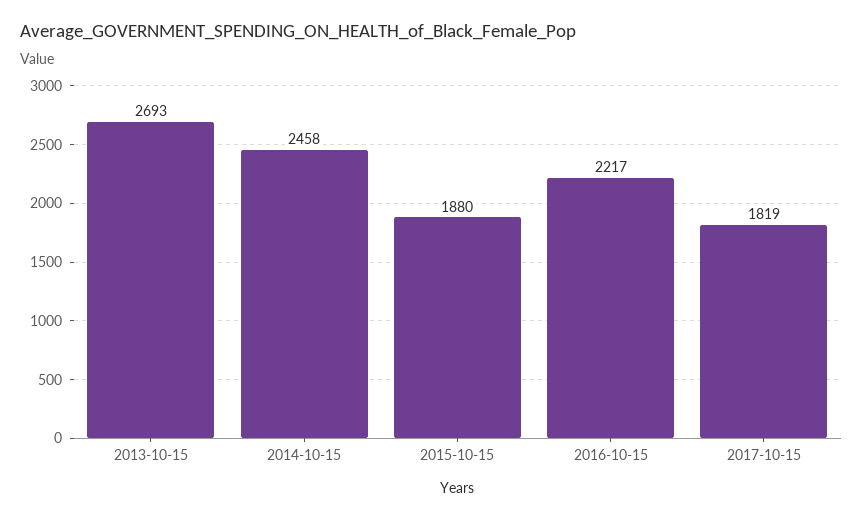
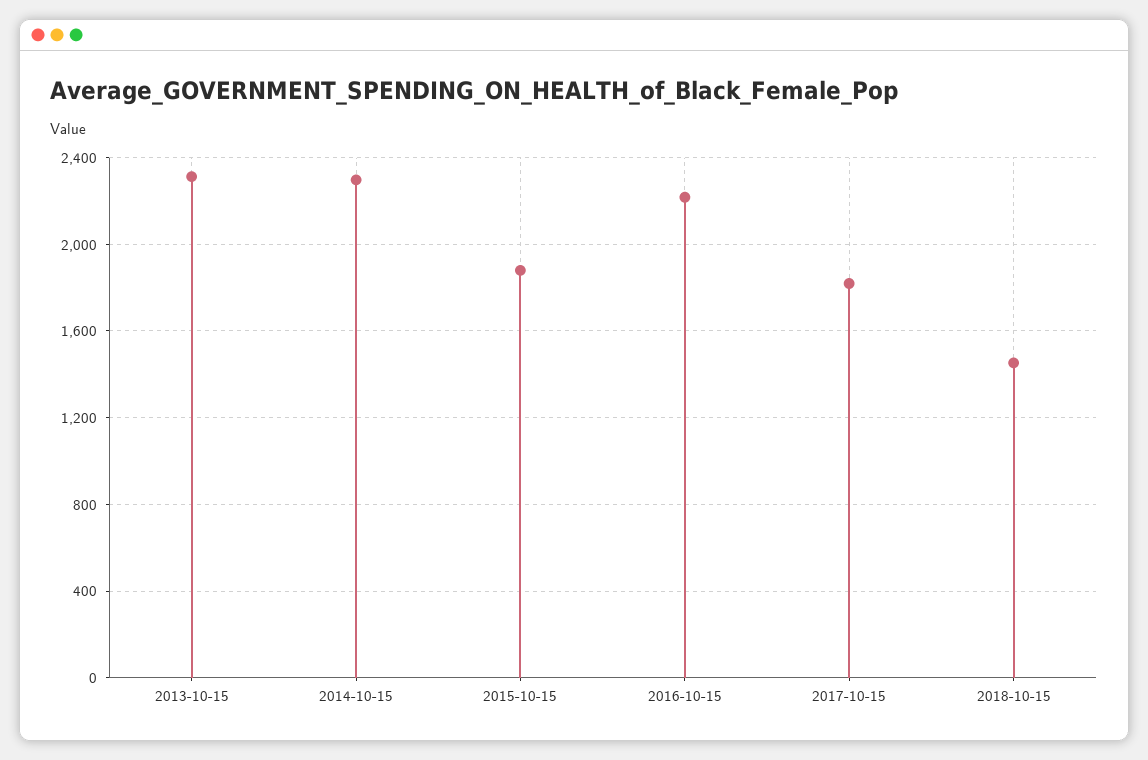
2013-10-15: 2693 -> 2300
2014-10-15: 2458 -> 2300
2018-10-15: none -> 1450

